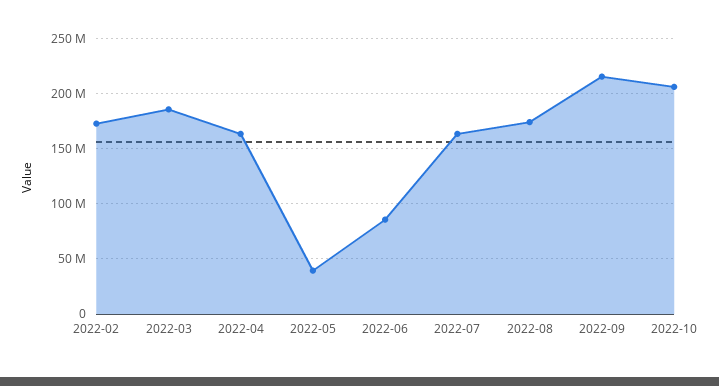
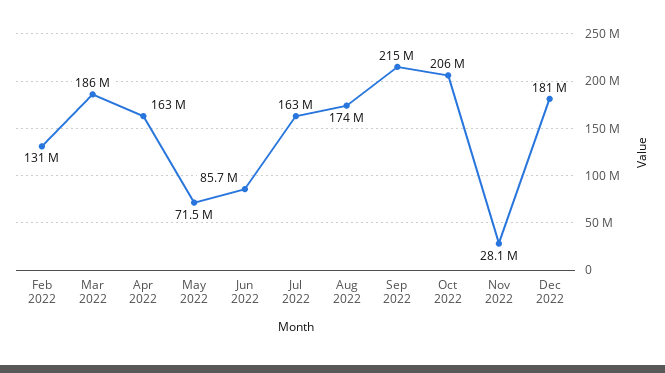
2022-02: 170000000 -> 131000000
2022-05: 40000000 -> 71500000
Nov 2022: none -> 28100000
Dec 2022: none -> 181000000

